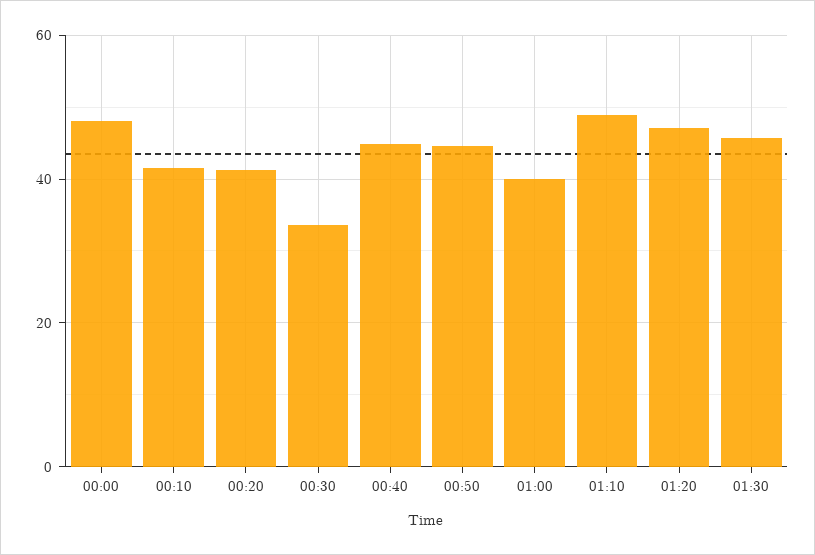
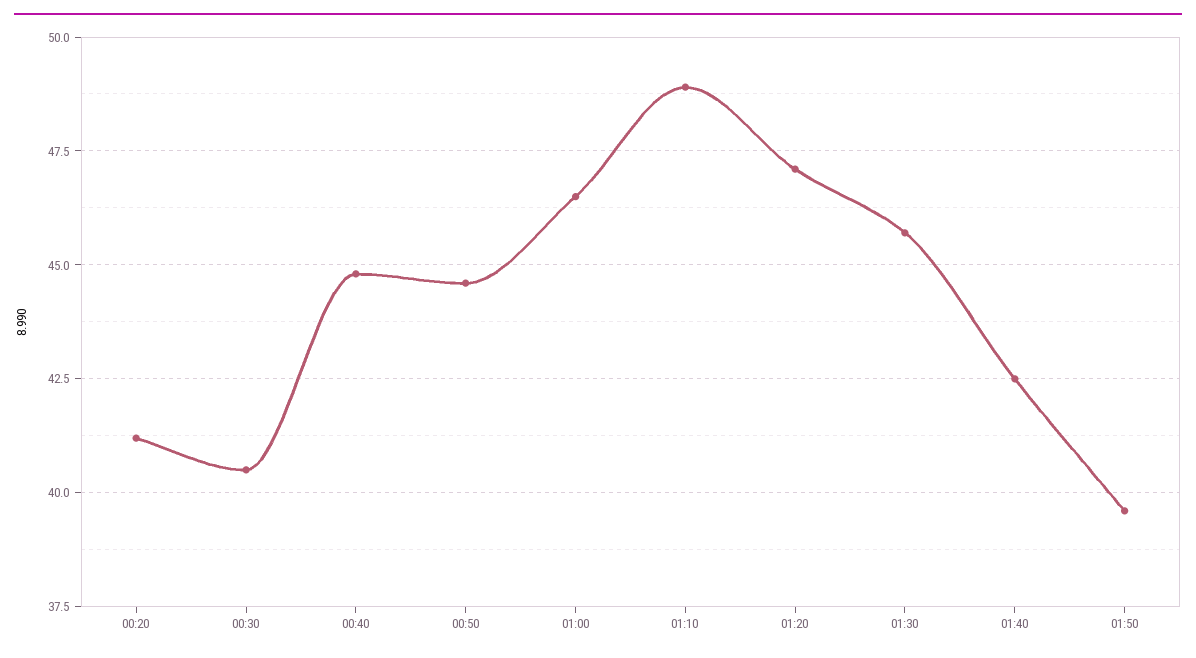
00:00: 48 -> none
00:10: 42 -> none
00:30: 34 -> 40.5
01:00: 40 -> 46.5
01:40: none -> 42.5
01:50: none -> 39.5

